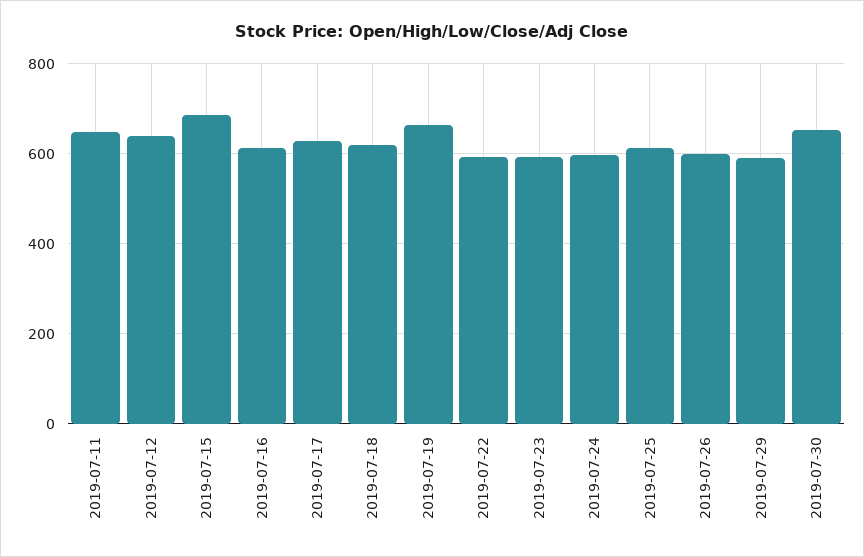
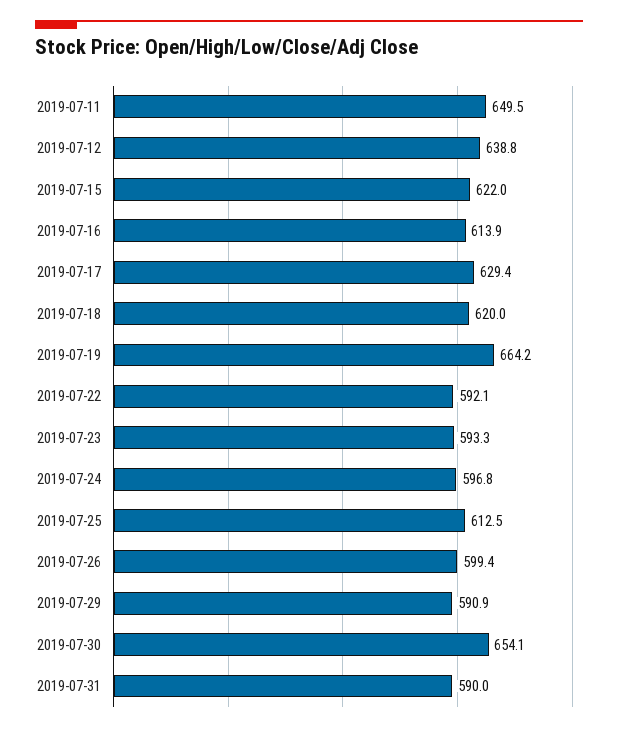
2019-07-15: 680 -> 622
2019-07-31: none -> 590

